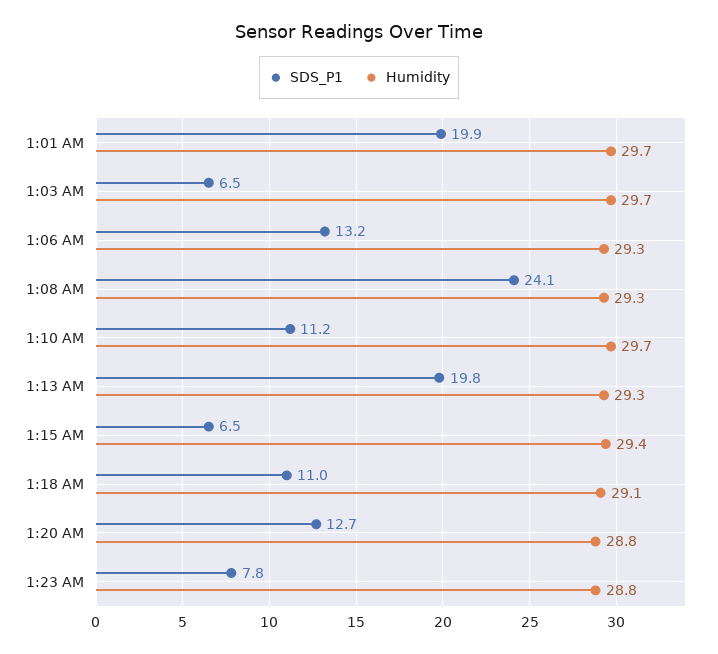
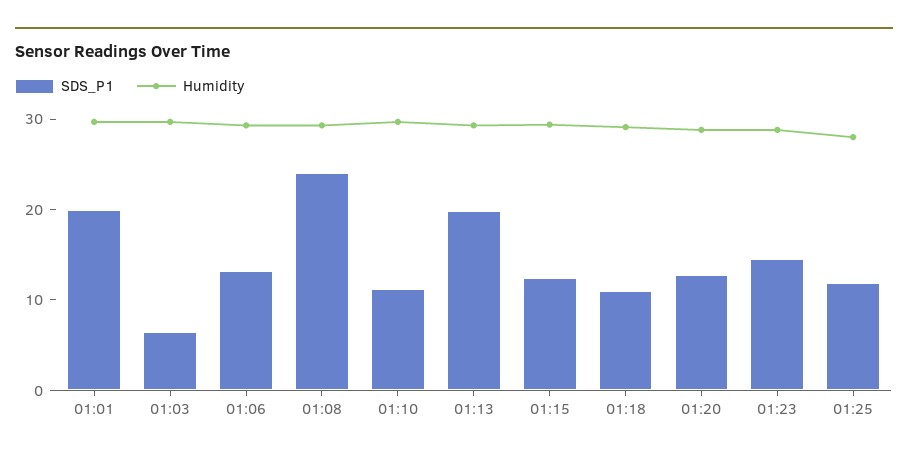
SDS_P1, 1:15 AM: 6.5 -> 12
SDS_P1, 1:23 AM: 7.8 -> 14
SDS_P1, 01:25: none -> 12
Humidity, 01:25: none -> 28

